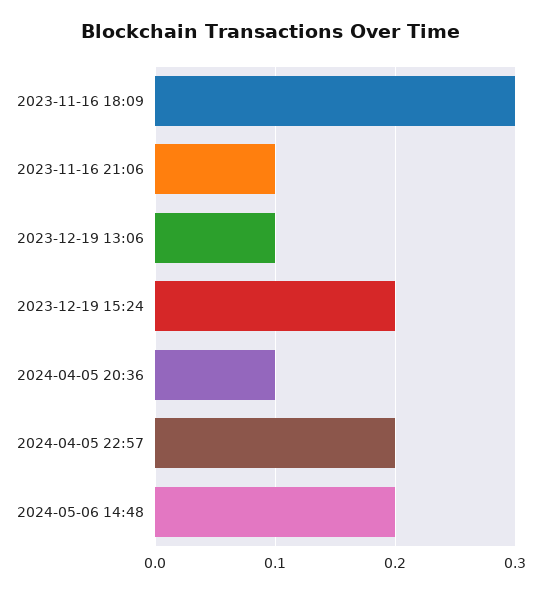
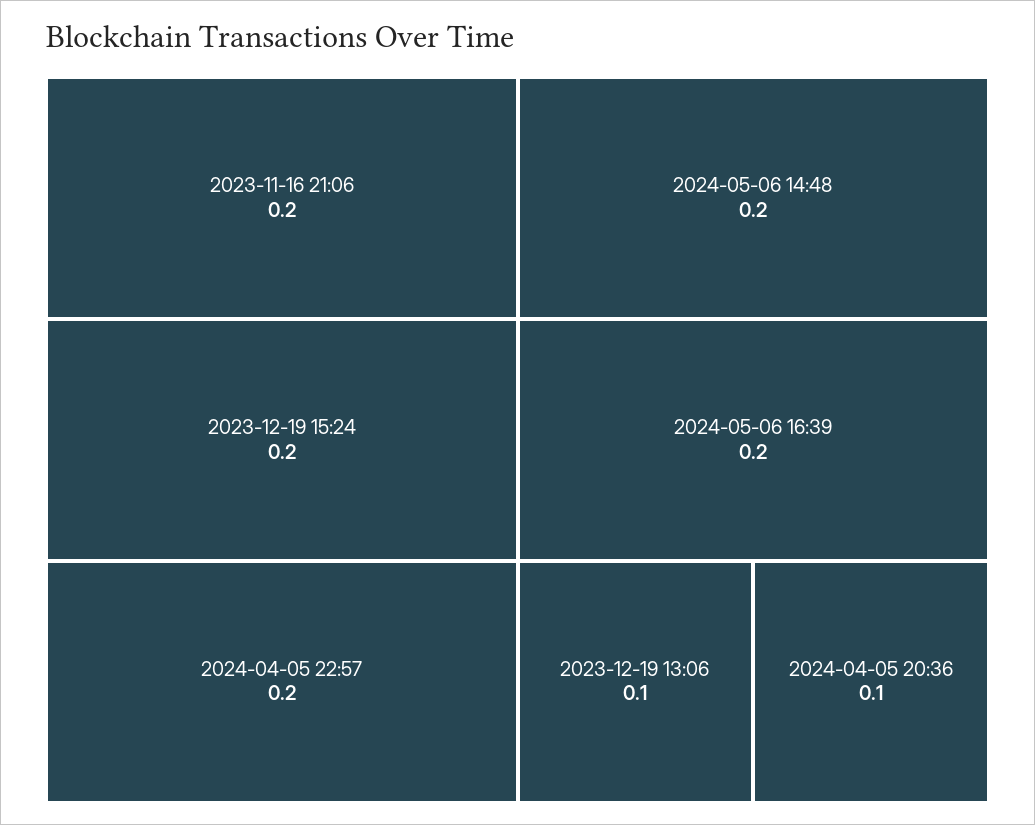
2023-11-16 18:09: 0.3 -> none
2023-11-16 21:06: 0.1 -> 0.2
2024-05-06 16:39: none -> 0.2

